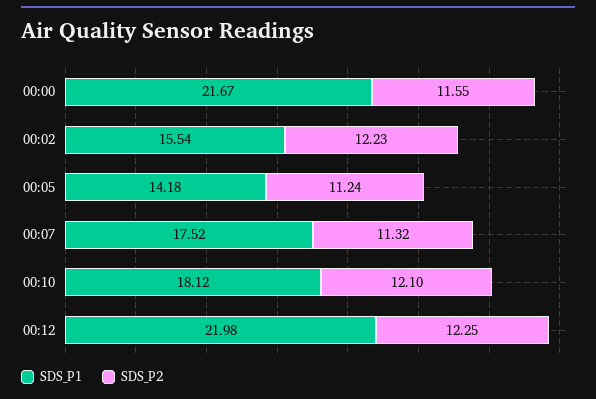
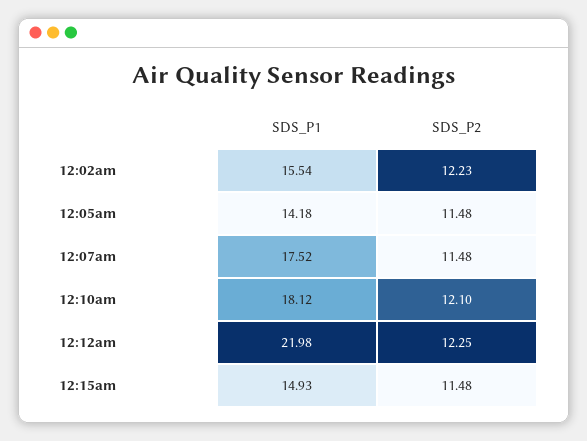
SDS_P1, 00:00: 21.67 -> none
SDS_P2, 00:00: 11.55 -> none
SDS_P2, 00:05: 11.24 -> 11.48
SDS_P2, 00:07: 11.32 -> 11.48
SDS_P1, 12:15am: none -> 14.93
SDS_P2, 12:15am: none -> 11.48

